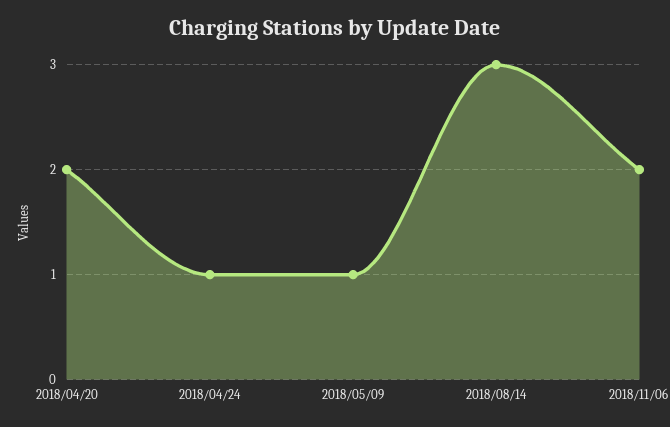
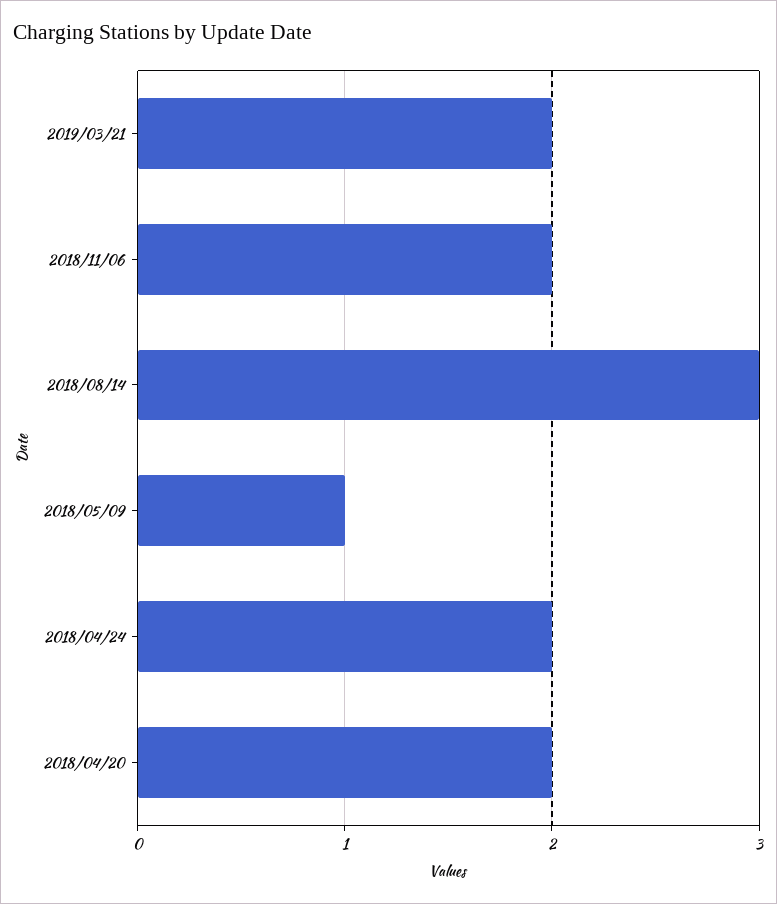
2018/04/24: 1 -> 2
2019/03/21: none -> 2

